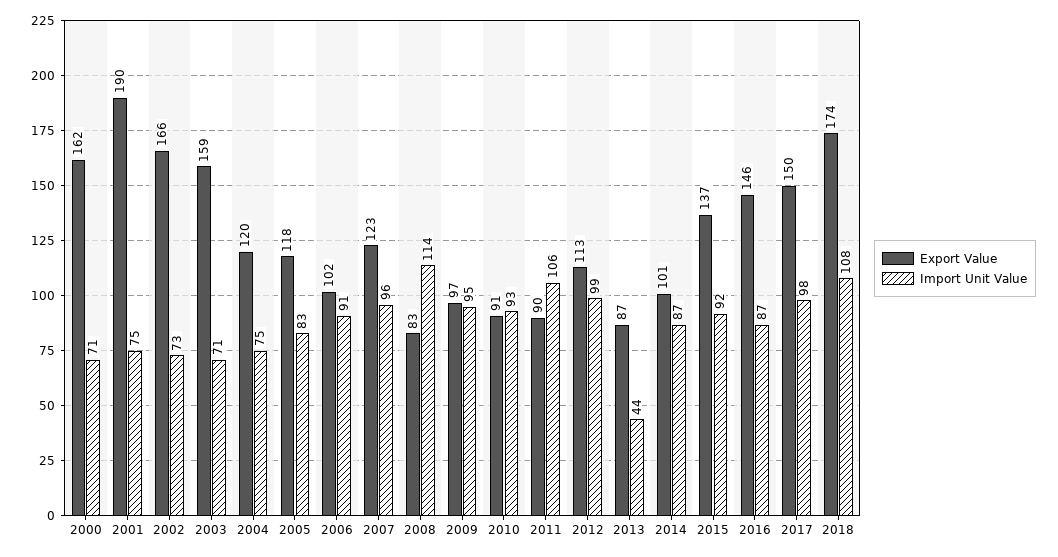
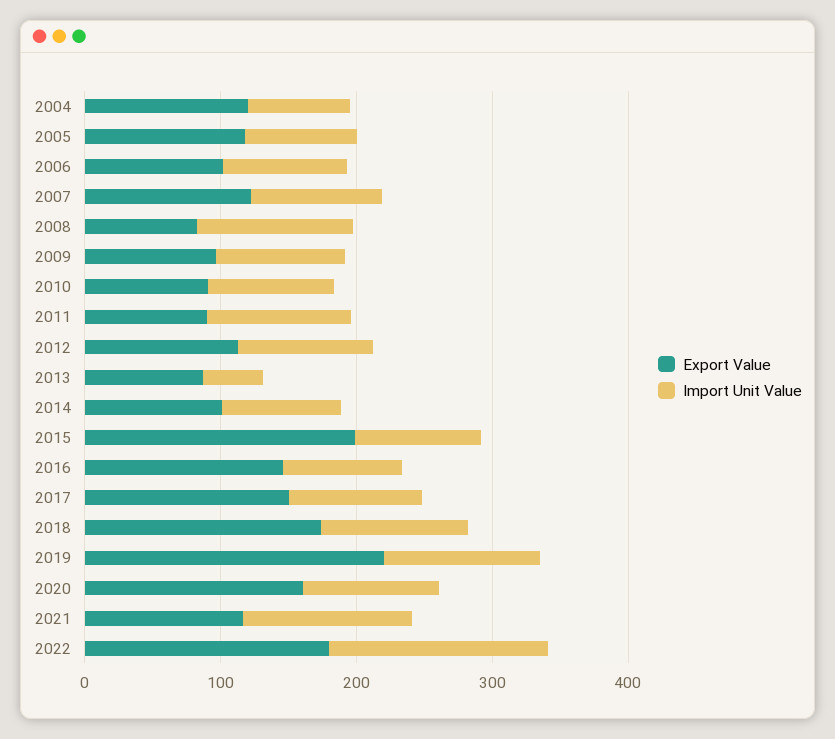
Export Value, 2000: 162 -> none
Import Unit Value, 2000: 71 -> none
Export Value, 2001: 190 -> none
Import Unit Value, 2001: 75 -> none
Export Value, 2002: 166 -> none
Import Unit Value, 2002: 73 -> none
Export Value, 2003: 159 -> none
Import Unit Value, 2003: 71 -> none
Export Value, 2015: 137 -> 200
Export Value, 2019: none -> 220
Import Unit Value, 2019: none -> 120
Export Value, 2020: none -> 160
Import Unit Value, 2020: none -> 100
Export Value, 2021: none -> 120
Import Unit Value, 2021: none -> 120
Export Value, 2022: none -> 180
Import Unit Value, 2022: none -> 160

